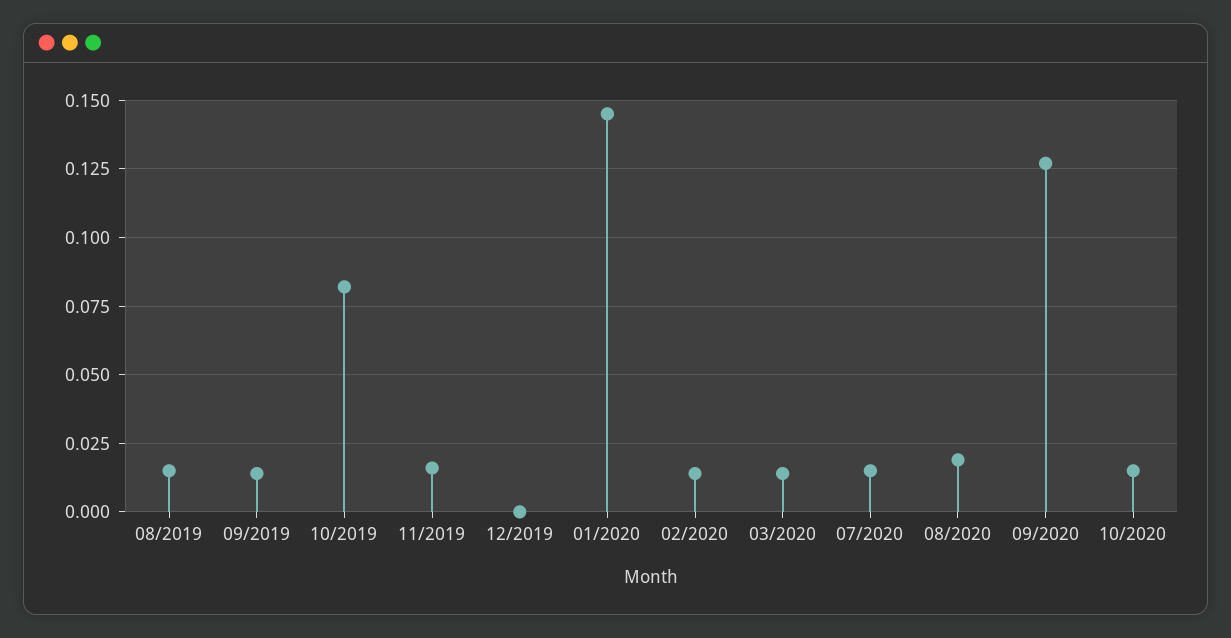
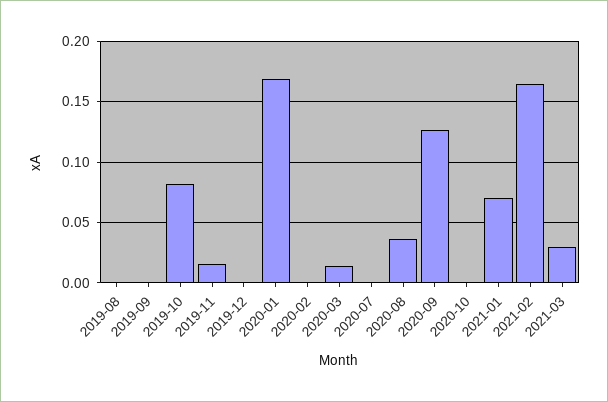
08/2019: 0.015 -> 0
09/2019: 0.015 -> 0
01/2020: 0.145 -> 0.17
02/2020: 0.015 -> 0
07/2020: 0.015 -> 0
08/2020: 0.02 -> 0.035
10/2020: 0.015 -> 0
2021-01: none -> 0.07
2021-02: none -> 0.165
2021-03: none -> 0.03

